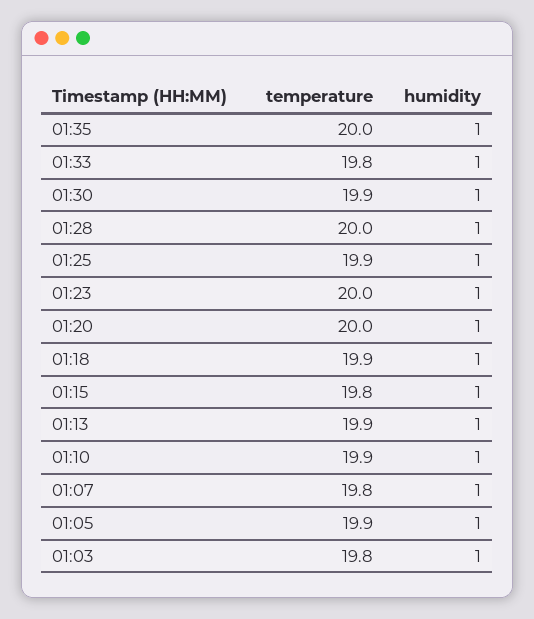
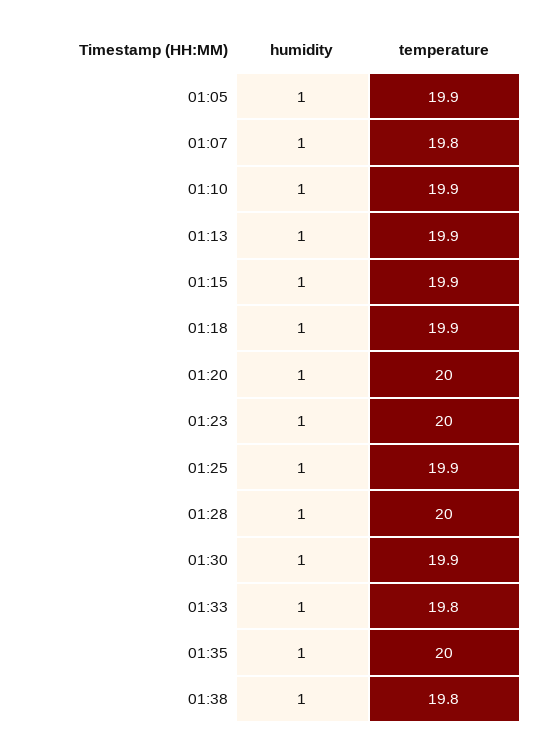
temperature, 01:15: 19.8 -> 19.9
temperature, 01:03: 19.8 -> none
humidity, 01:03: 1 -> none
humidity, 01:38: none -> 1
temperature, 01:38: none -> 19.8

